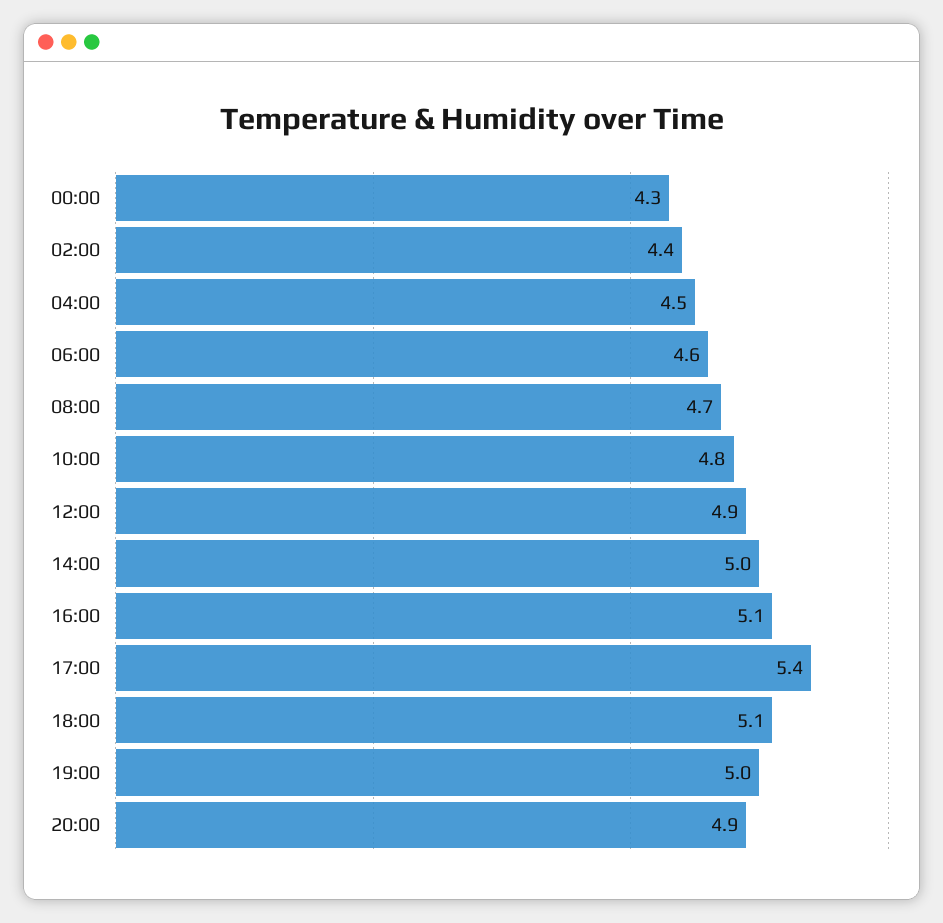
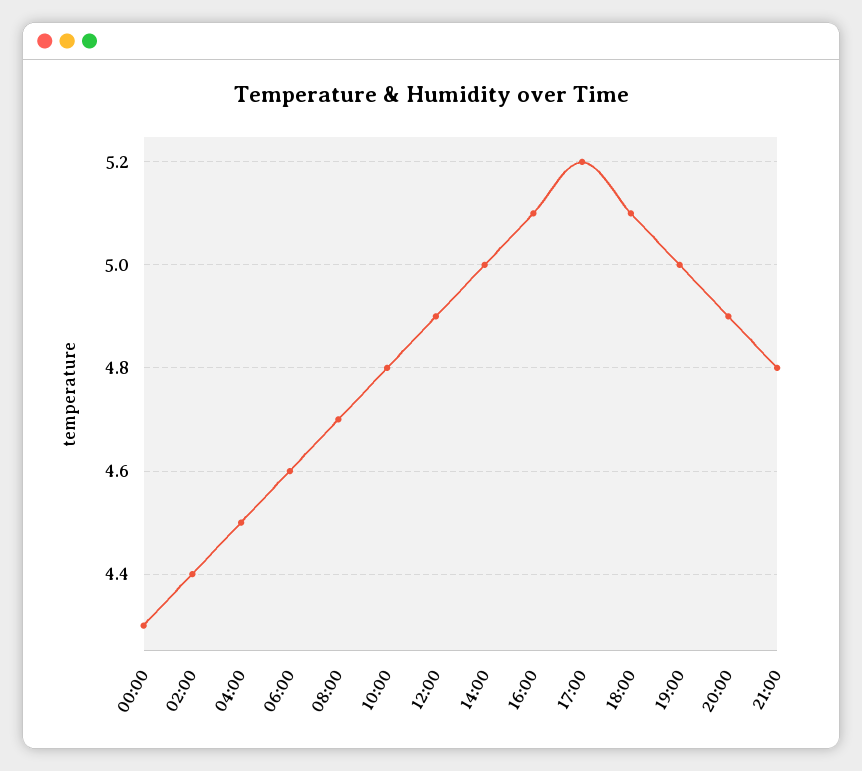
17:00: 5.4 -> 5.2
21:00: none -> 4.8

